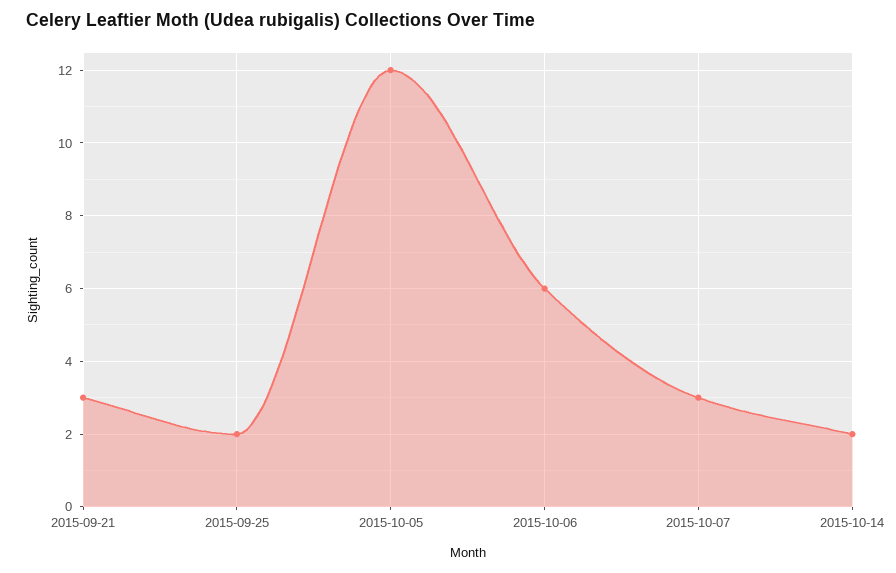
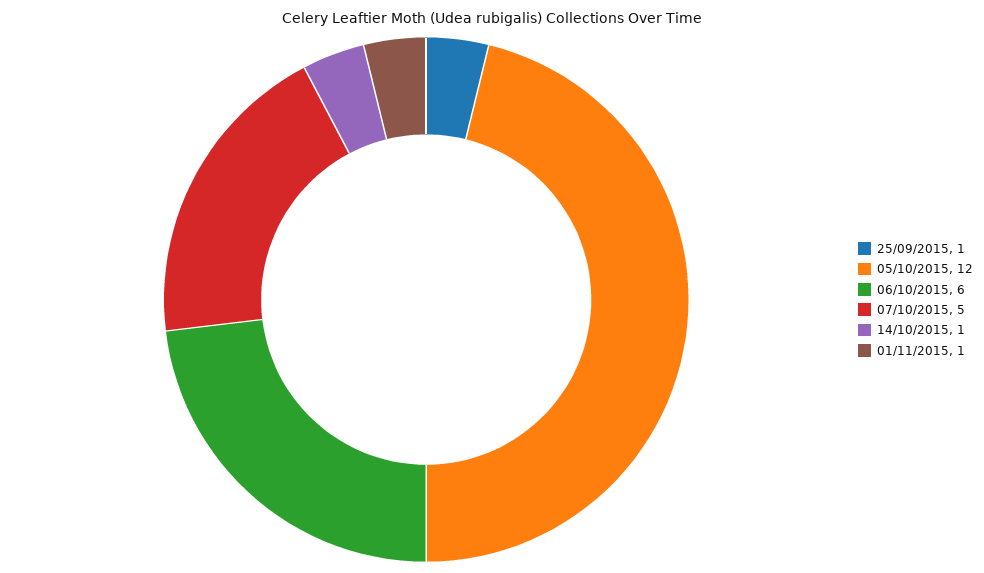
2015-09-21: 3 -> none
2015-09-25: 2 -> 1
2015-10-07: 3 -> 5
2015-10-14: 2 -> 1
01/11/2015: none -> 1

